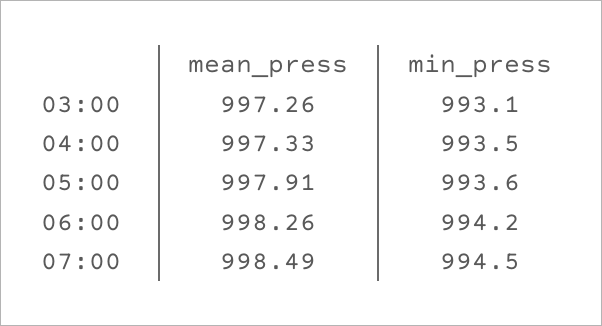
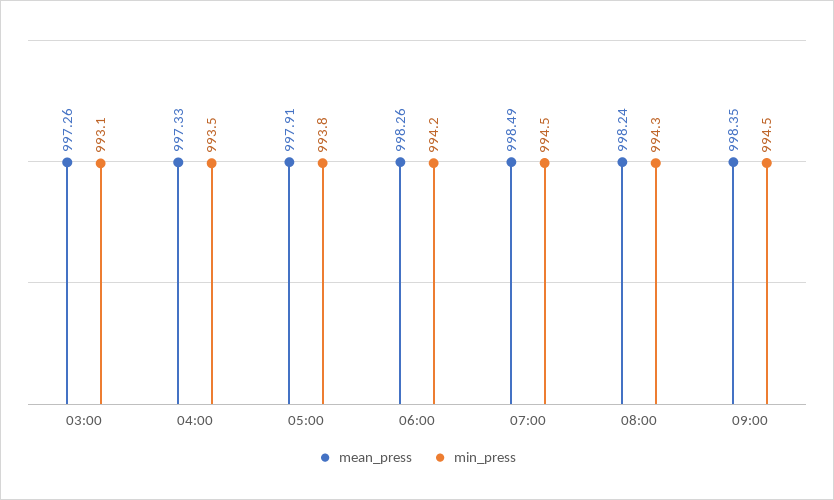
min_press, 05:00: 993.6 -> 993.8
mean_press, 08:00: none -> 998.24
min_press, 08:00: none -> 994.3
mean_press, 09:00: none -> 998.35
min_press, 09:00: none -> 994.5

